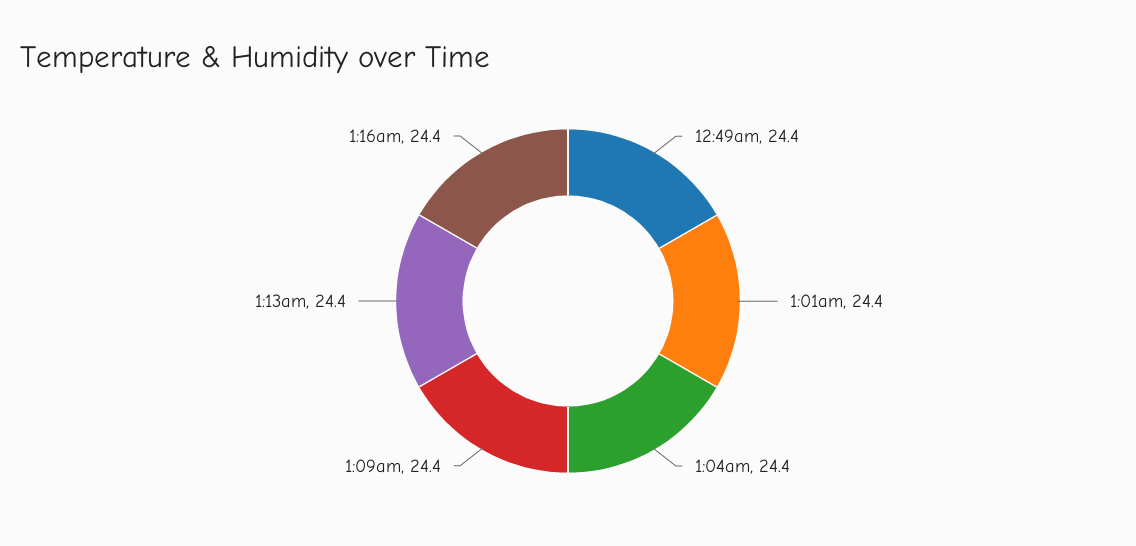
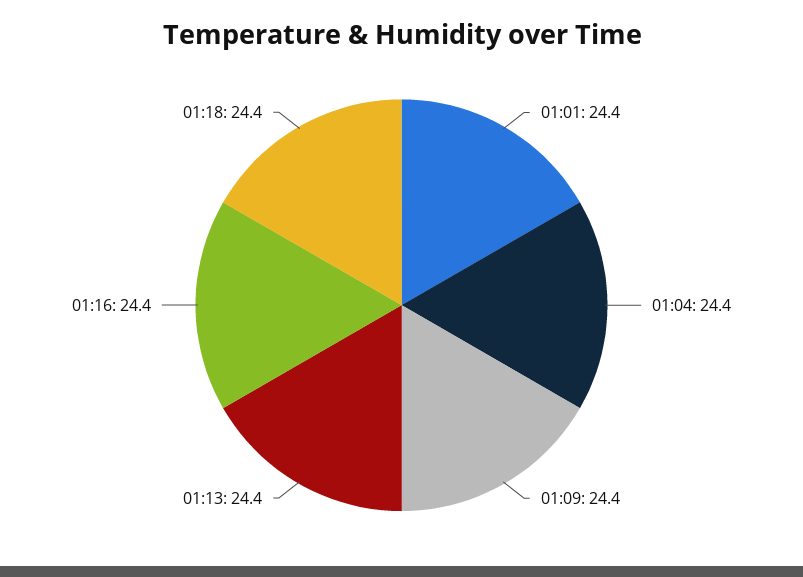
12:49am: 24.4 -> none
01:18: none -> 24.4

